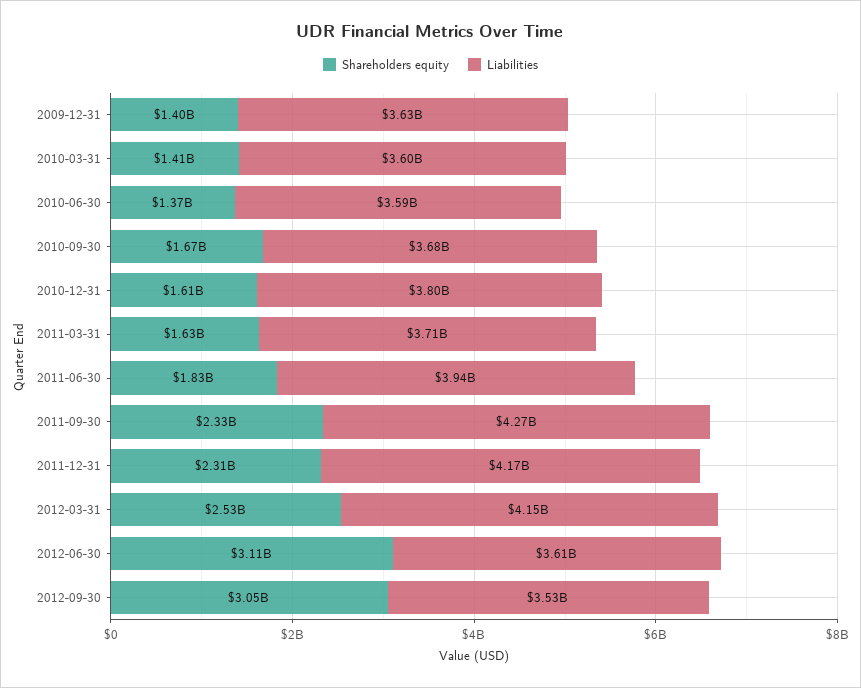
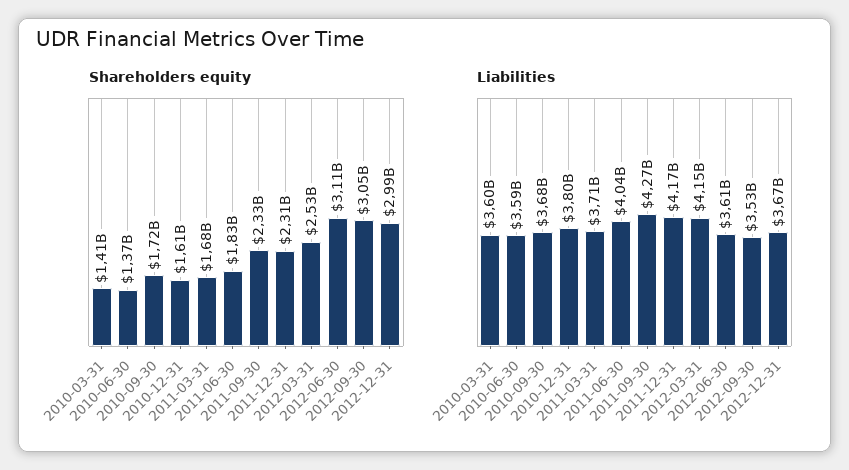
Shareholders equity, 2009-12-31: 1400000000 -> none
Liabilities, 2009-12-31: 3630000000 -> none
Shareholders equity, 2010-09-30: 1670000000 -> 1720000000
Shareholders equity, 2011-03-31: 1630000000 -> 1680000000
Liabilities, 2011-06-30: 3940000000 -> 4040000000
Shareholders equity, 2012-12-31: none -> 2990000000
Liabilities, 2012-12-31: none -> 3670000000

